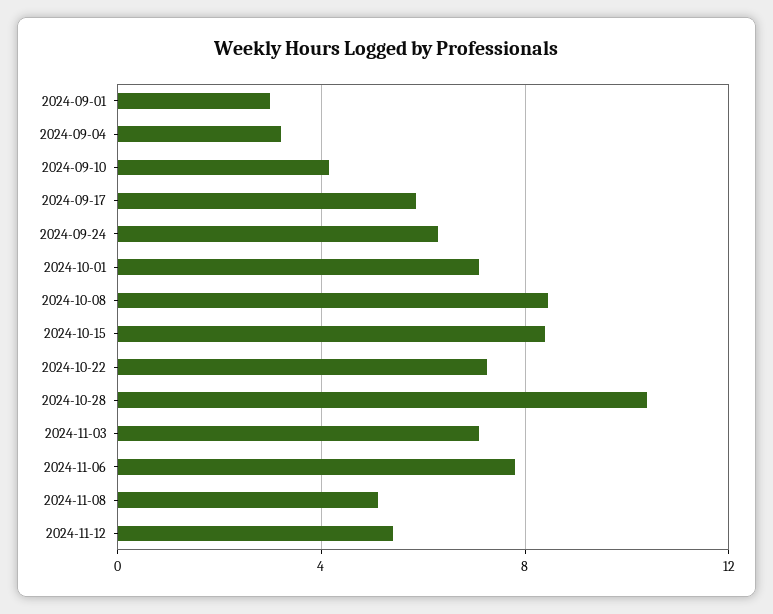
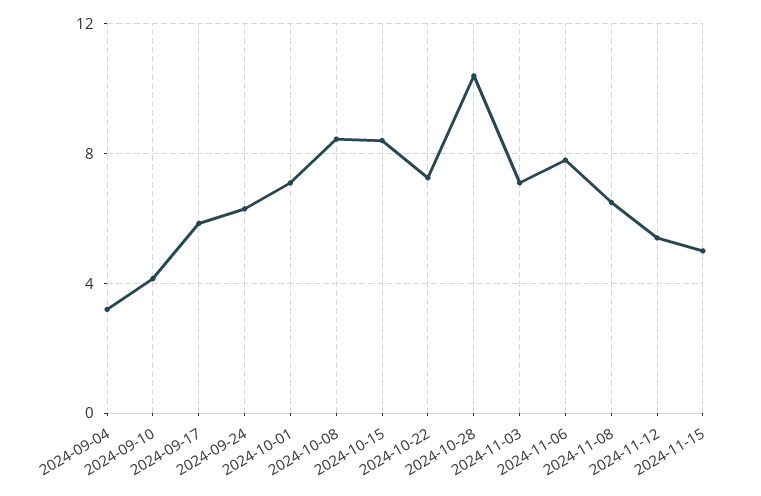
2024-09-01: 3 -> none
2024-11-08: 5 -> 6.5
2024-11-15: none -> 5

